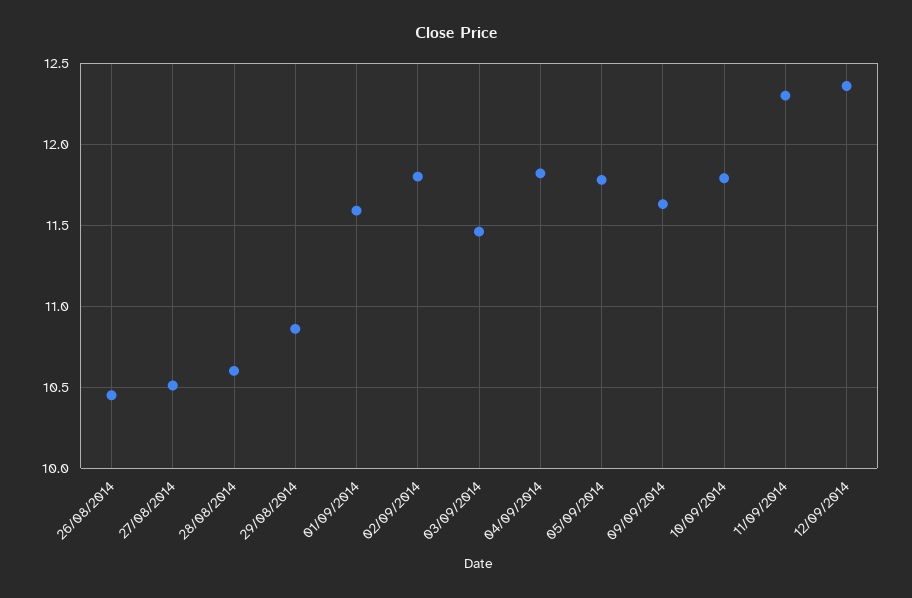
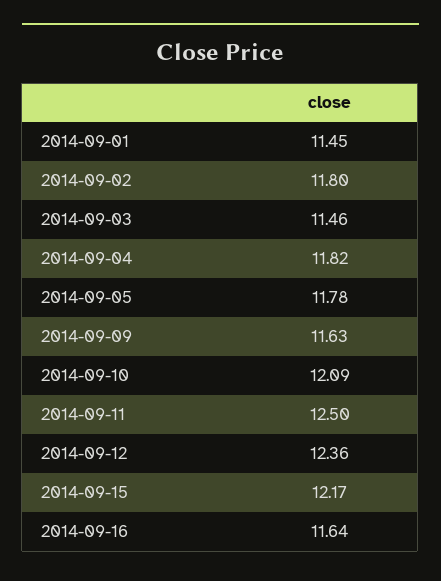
26/08/2014: 10.45 -> none
27/08/2014: 10.5 -> none
28/08/2014: 10.6 -> none
29/08/2014: 10.85 -> none
01/09/2014: 11.6 -> 11.45
10/09/2014: 11.8 -> 12.09
11/09/2014: 12.3 -> 12.5
2014-09-15: none -> 12.17
2014-09-16: none -> 11.64

